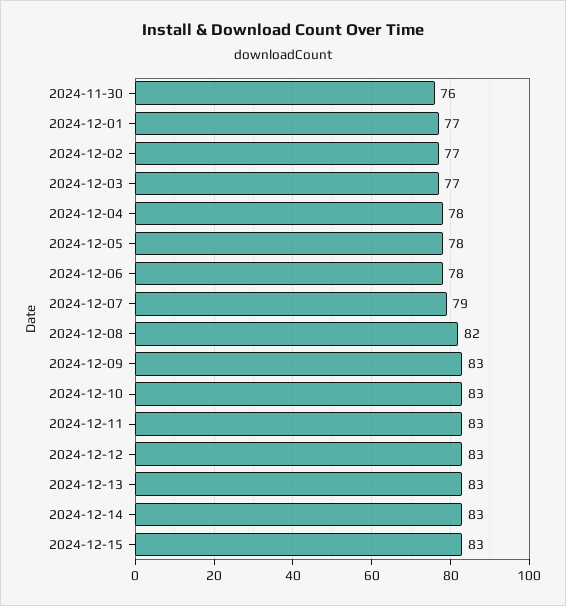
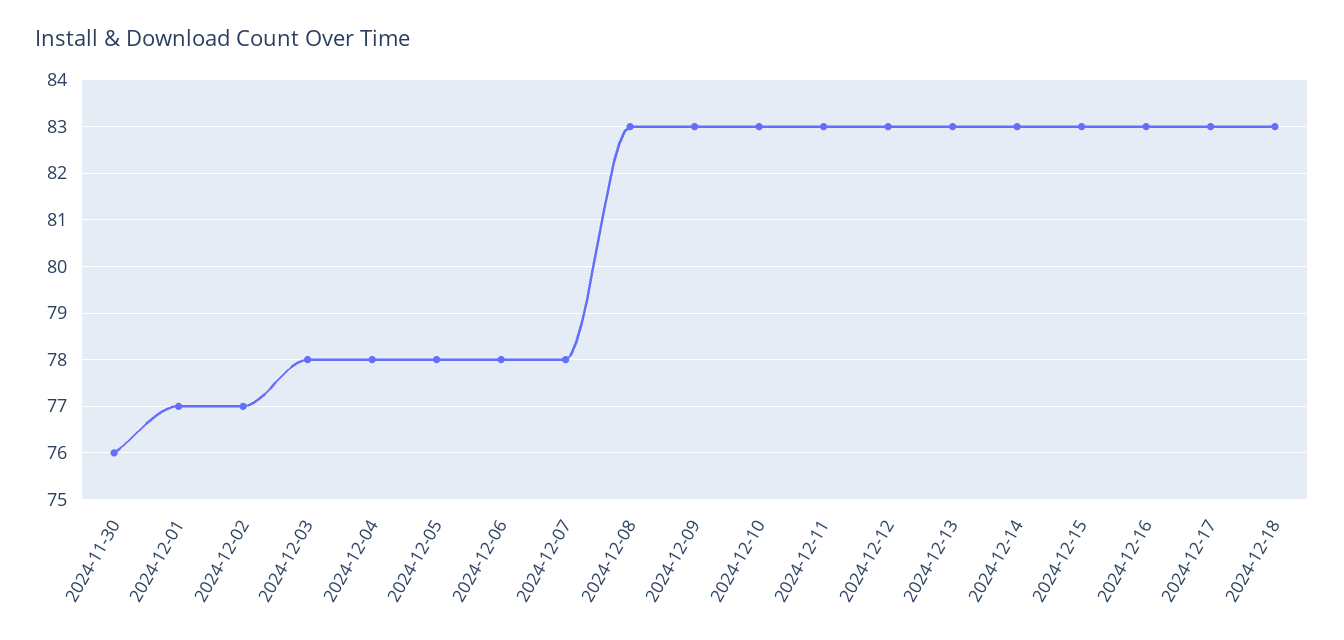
2024-12-03: 77 -> 78
2024-12-07: 79 -> 78
2024-12-08: 82 -> 83
2024-12-16: none -> 83
2024-12-17: none -> 83
2024-12-18: none -> 83

